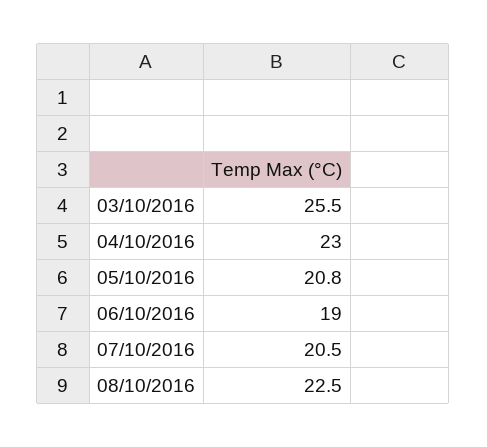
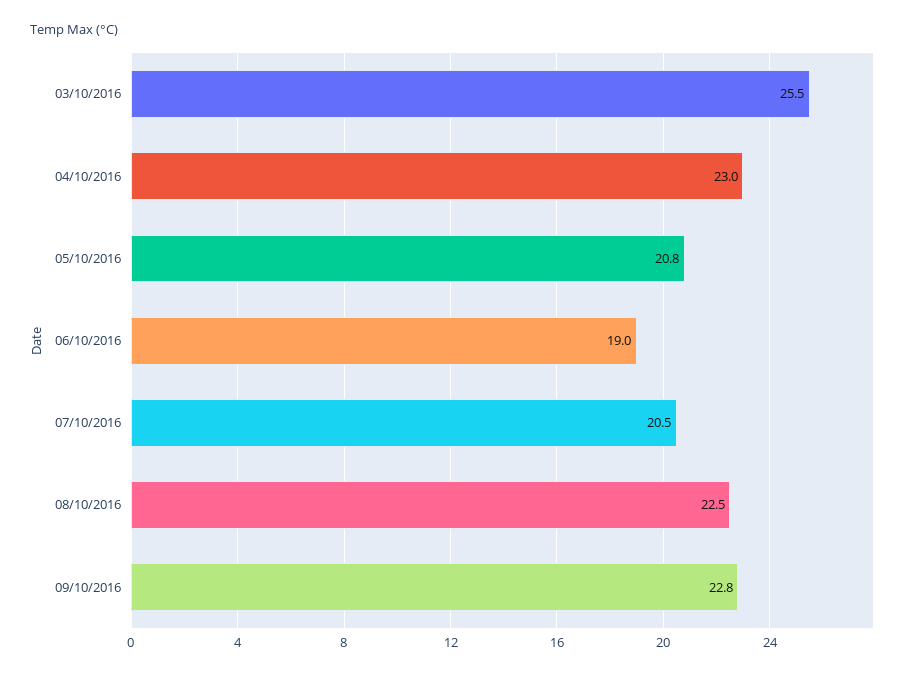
09/10/2016: none -> 22.8

